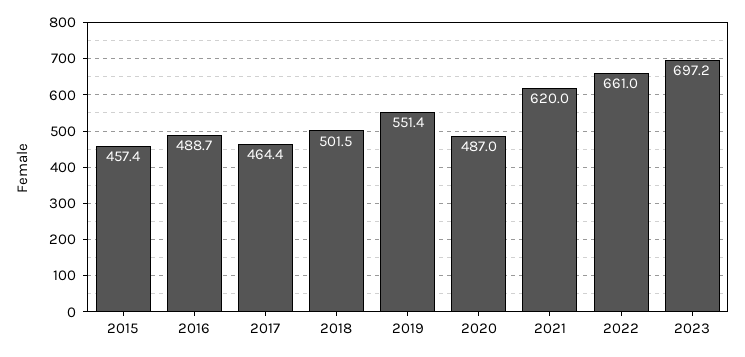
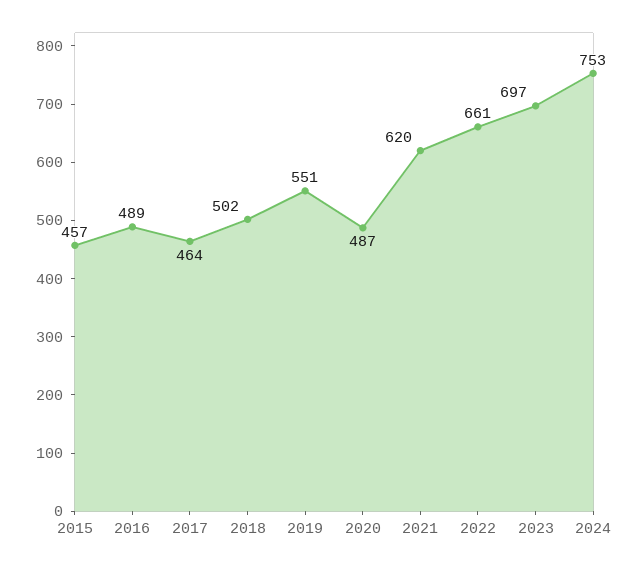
2024: none -> 753

